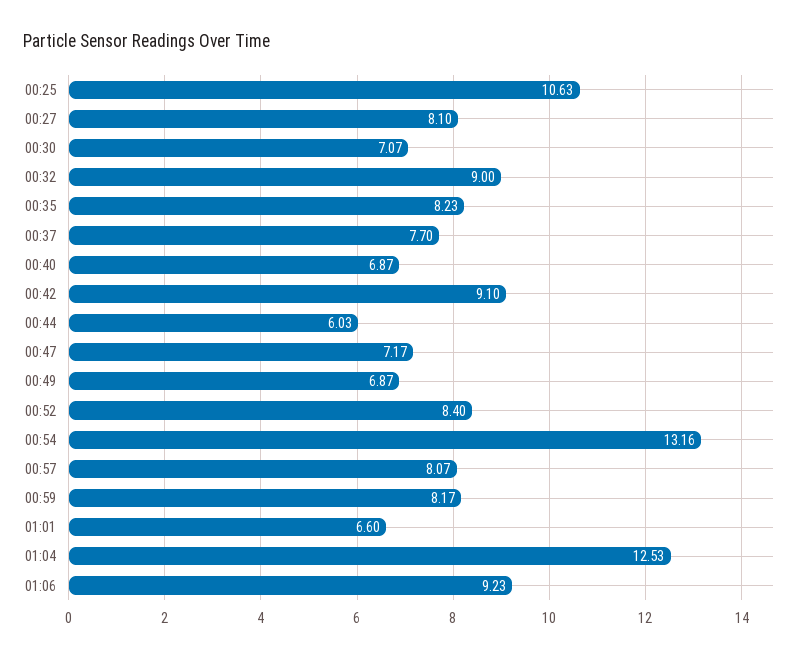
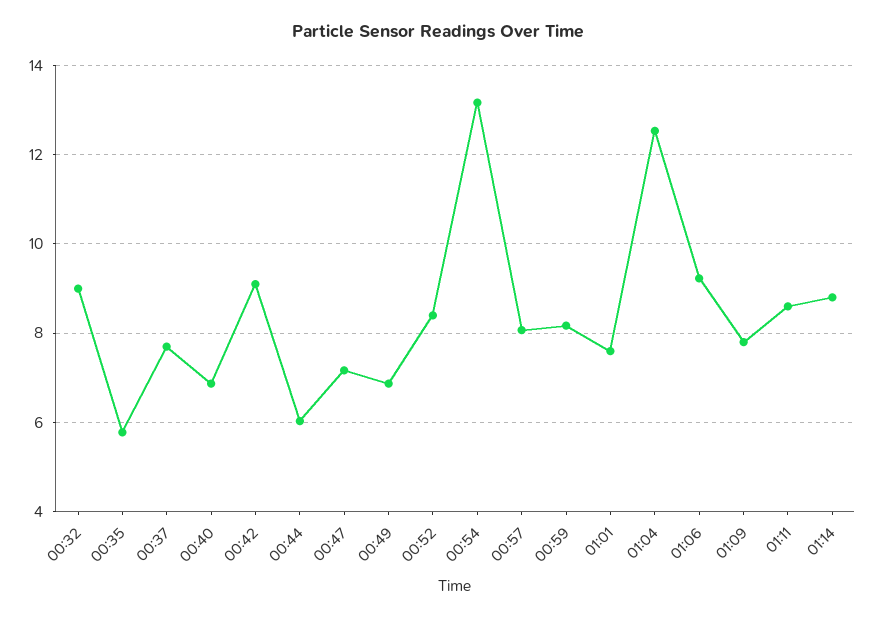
00:25: 10.63 -> none
00:27: 8.1 -> none
00:30: 7.07 -> none
00:35: 8.23 -> 5.8
01:01: 6.6 -> 7.6
01:09: none -> 7.8
01:11: none -> 8.6
01:14: none -> 8.8

